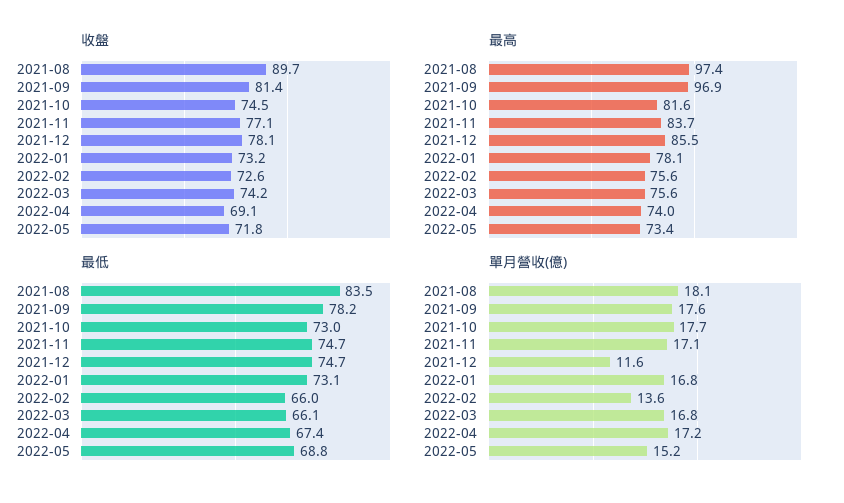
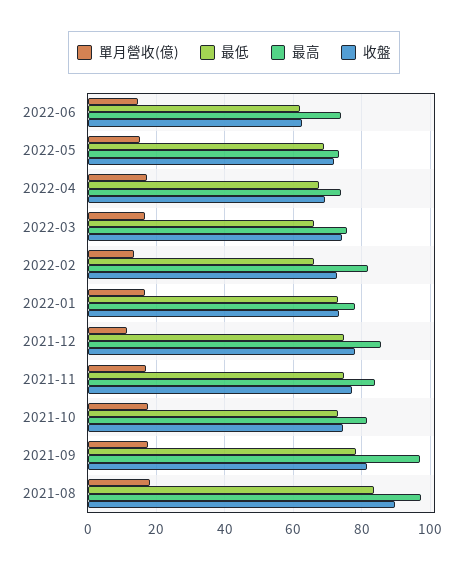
最高, 2022-02: 75.6 -> 82
單月營收(億), 2022-06: none -> 14
最低, 2022-06: none -> 62
最高, 2022-06: none -> 74
收盤, 2022-06: none -> 62

